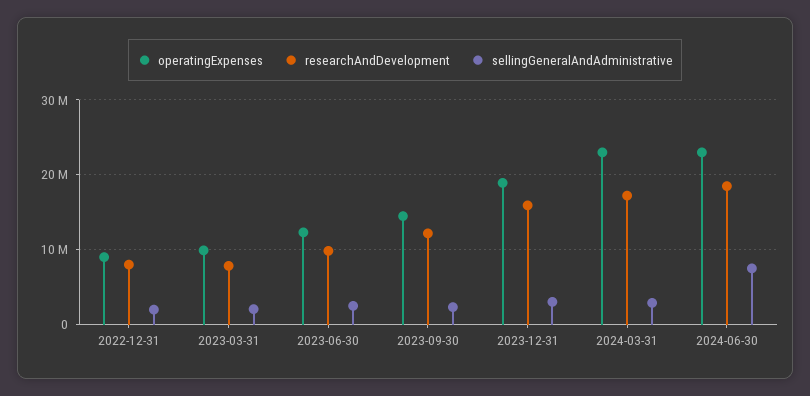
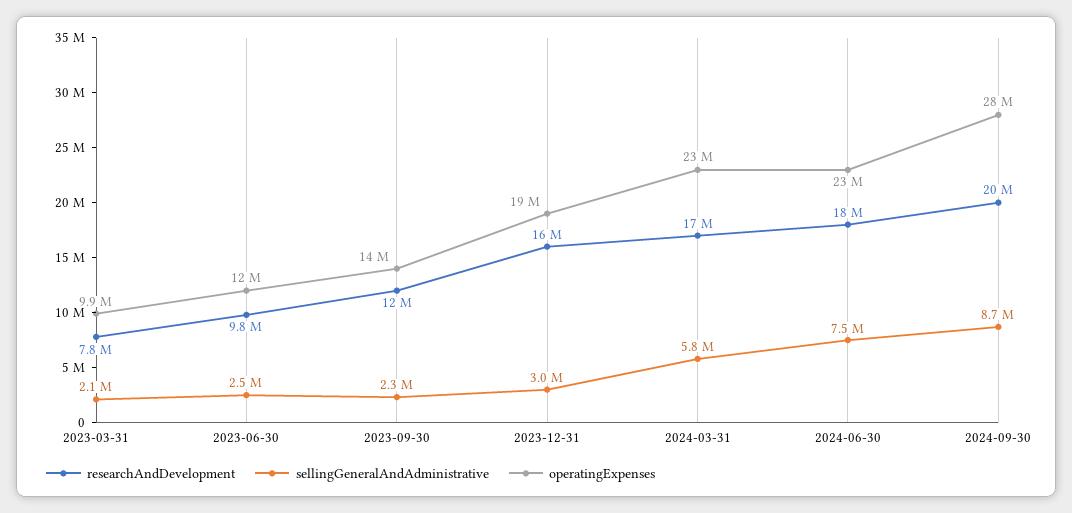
operatingExpenses, 2022-12-31: 9000000 -> none
researchAndDevelopment, 2022-12-31: 8000000 -> none
sellingGeneralAndAdministrative, 2022-12-31: 2000000 -> none
sellingGeneralAndAdministrative, 2024-03-31: 3000000 -> 5800000
researchAndDevelopment, 2024-09-30: none -> 20000000
sellingGeneralAndAdministrative, 2024-09-30: none -> 8700000
operatingExpenses, 2024-09-30: none -> 28000000

